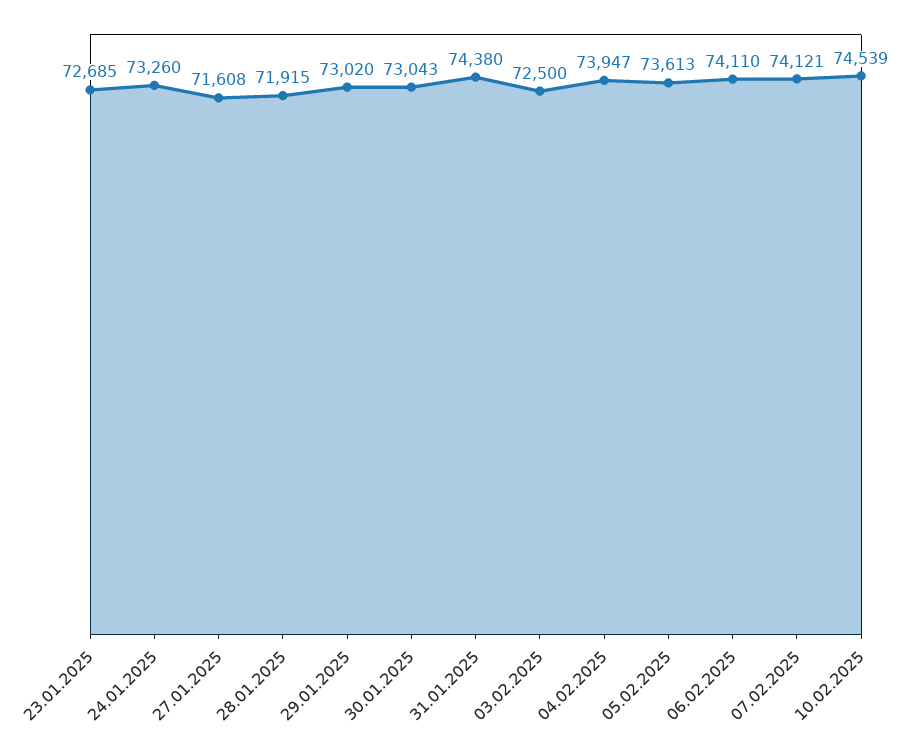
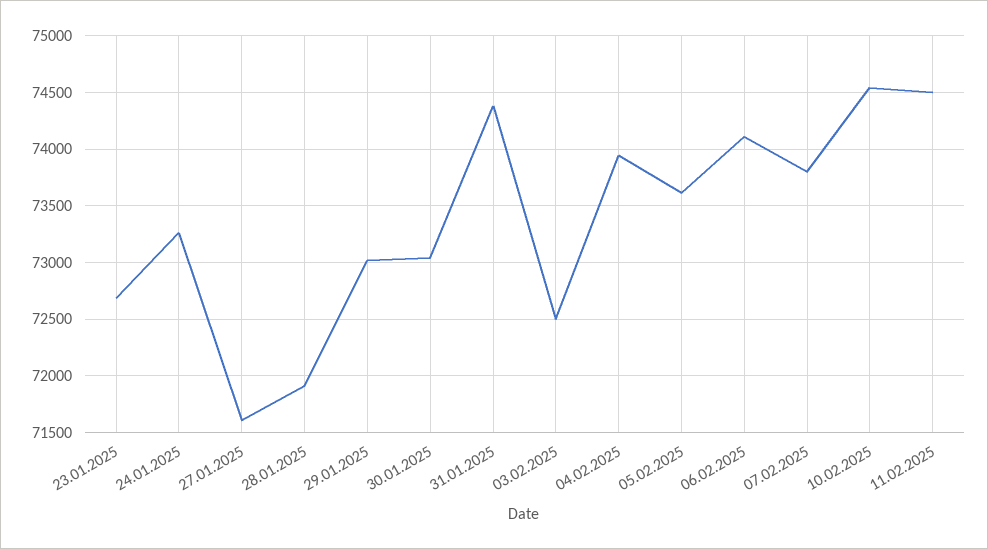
07.02.2025: 74121 -> 73800
11.02.2025: none -> 74500

